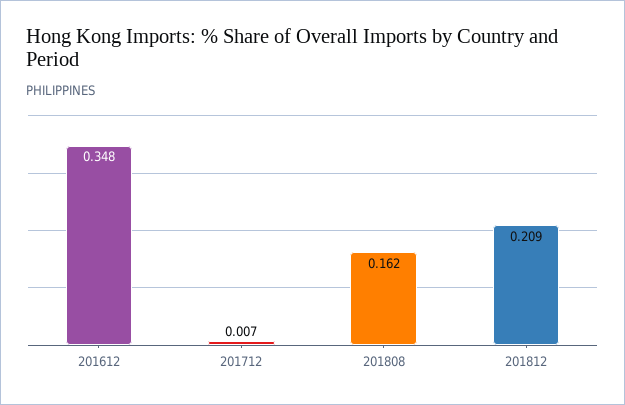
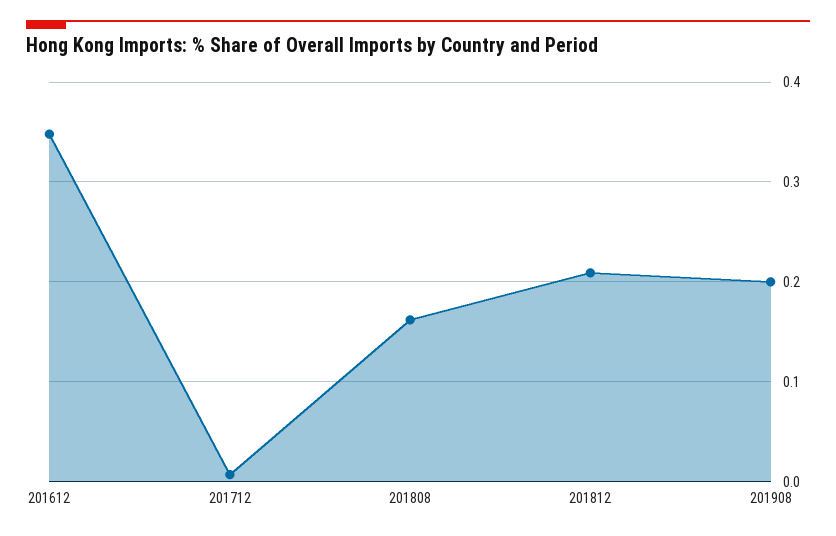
201908: none -> 0.2

